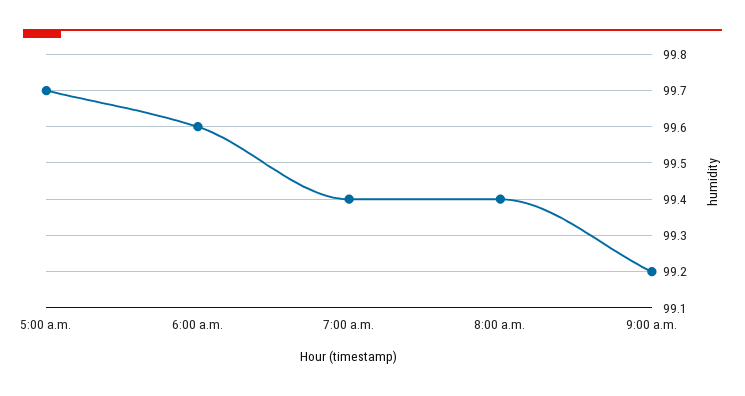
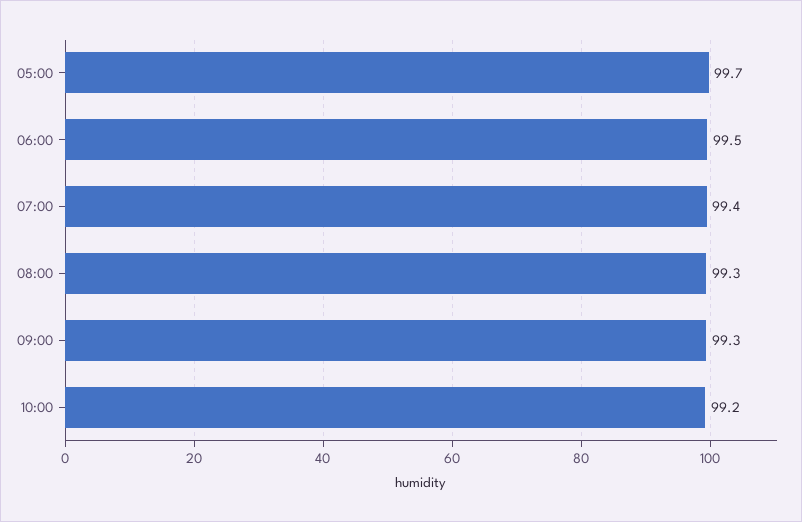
6:00 a.m.: 99.6 -> 99.5
8:00 a.m.: 99.4 -> 99.3
9:00 a.m.: 99.2 -> 99.3
10:00: none -> 99.2

